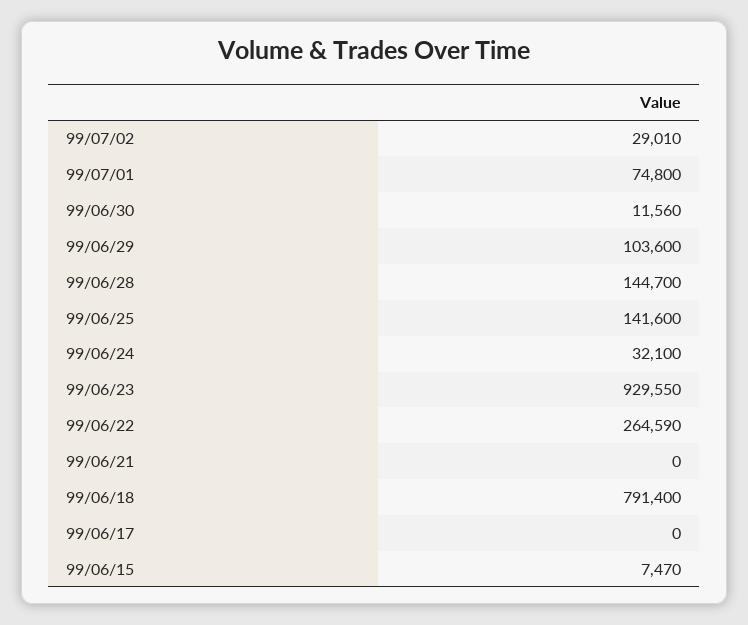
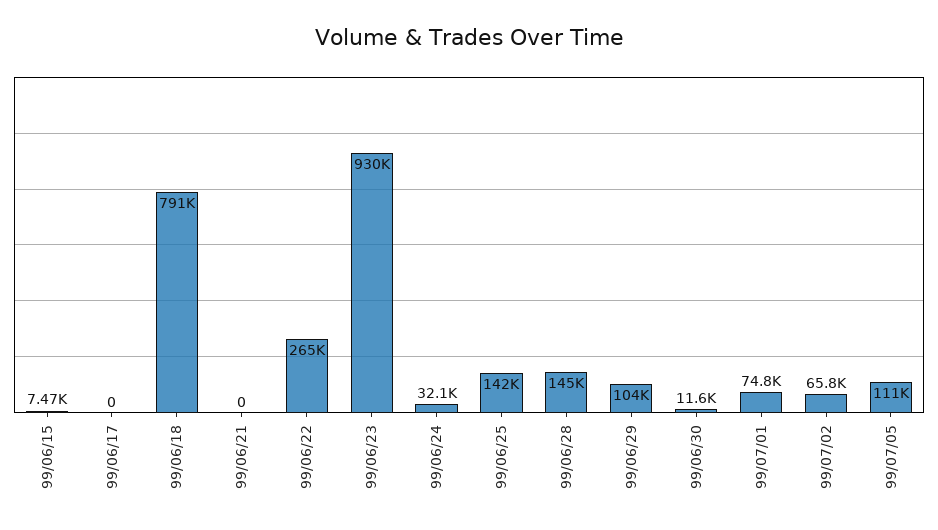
99/07/02: 29010 -> 65800
99/07/05: none -> 111000

